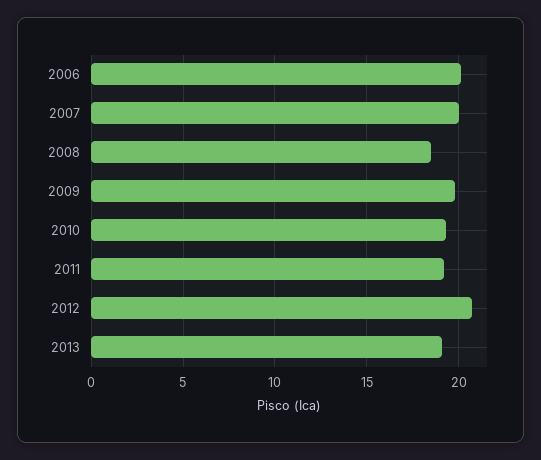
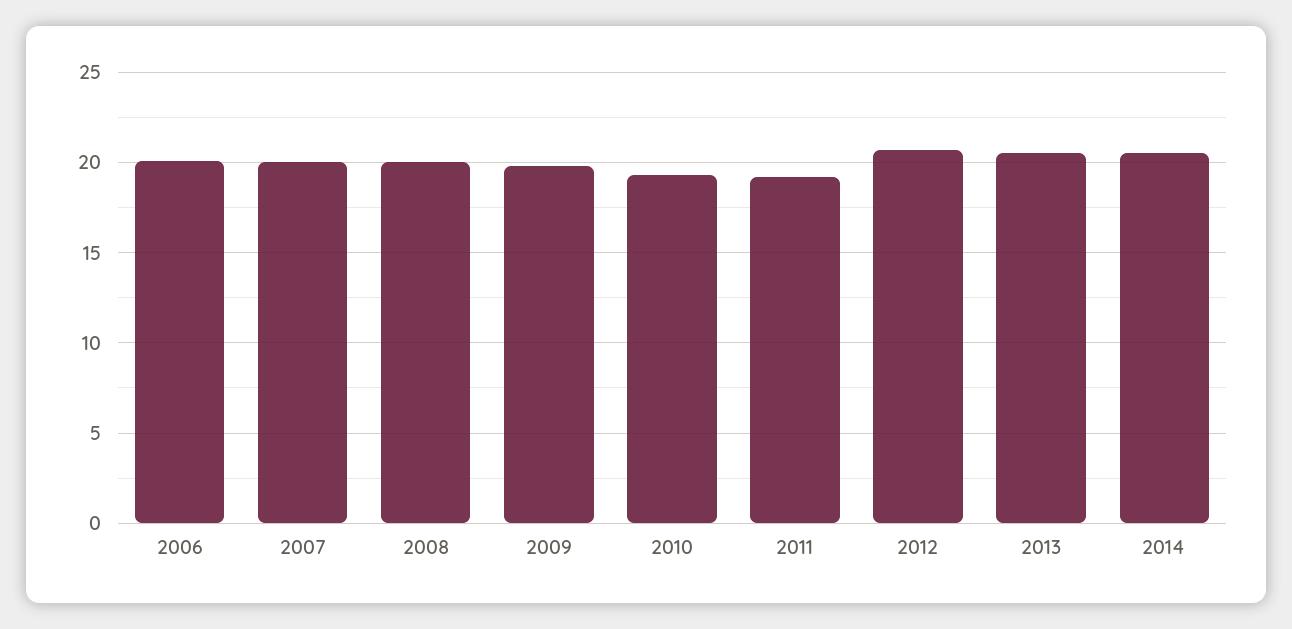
2008: 18.5 -> 20
2013: 19 -> 20.5
2014: none -> 20.5

